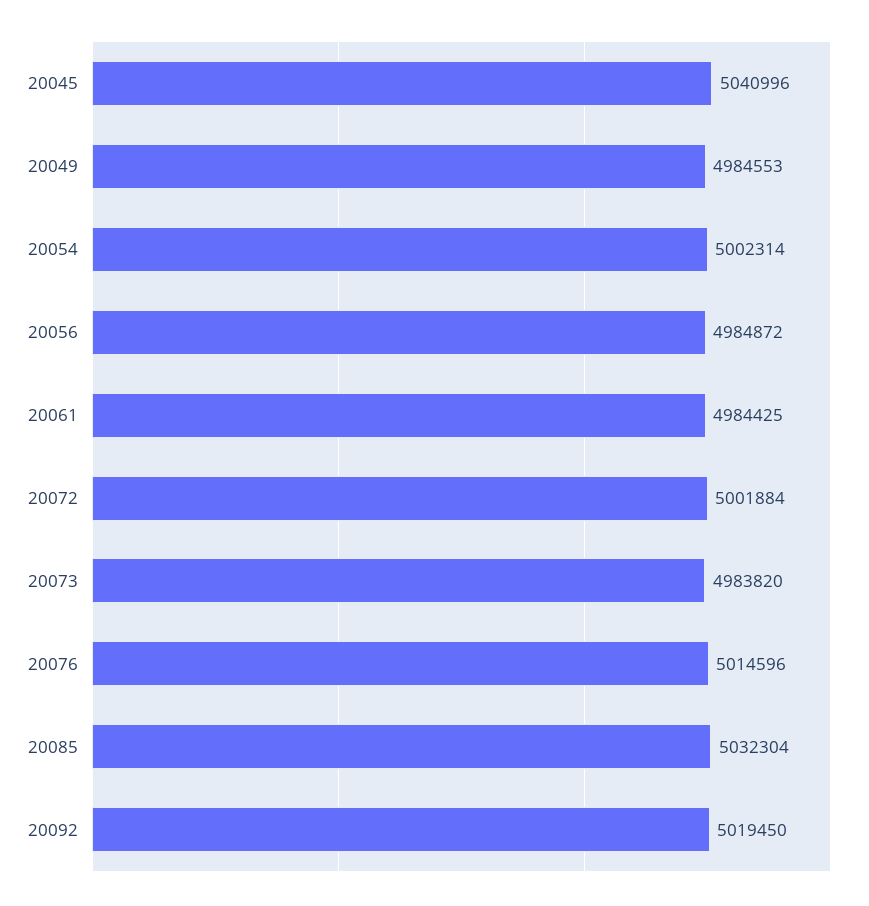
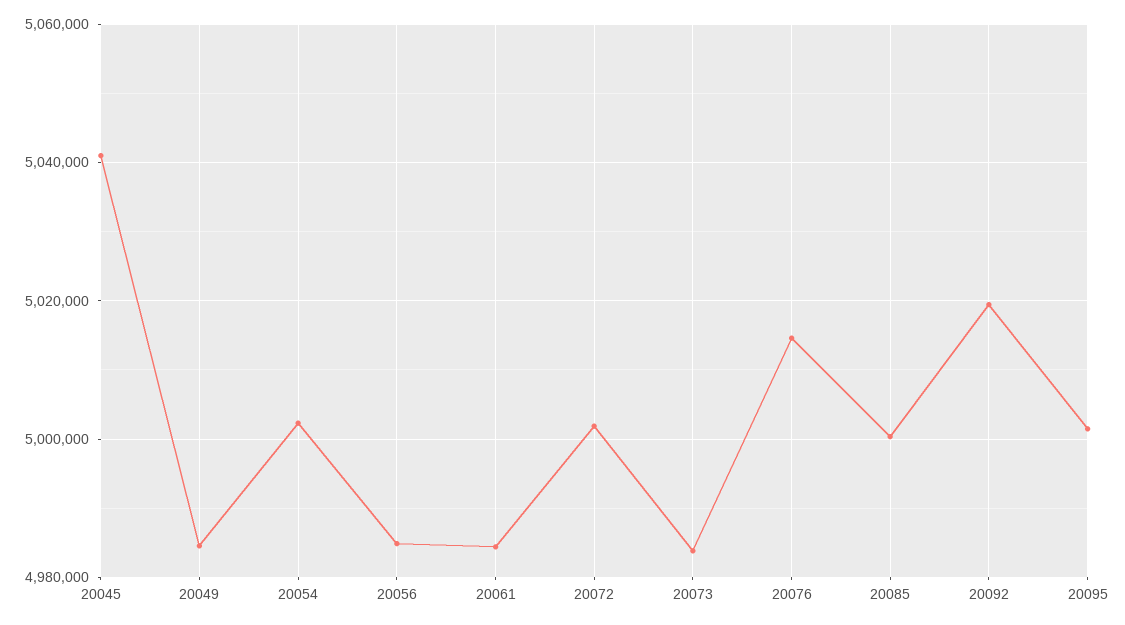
20085: 5032304 -> 5000000
20095: none -> 5002000

